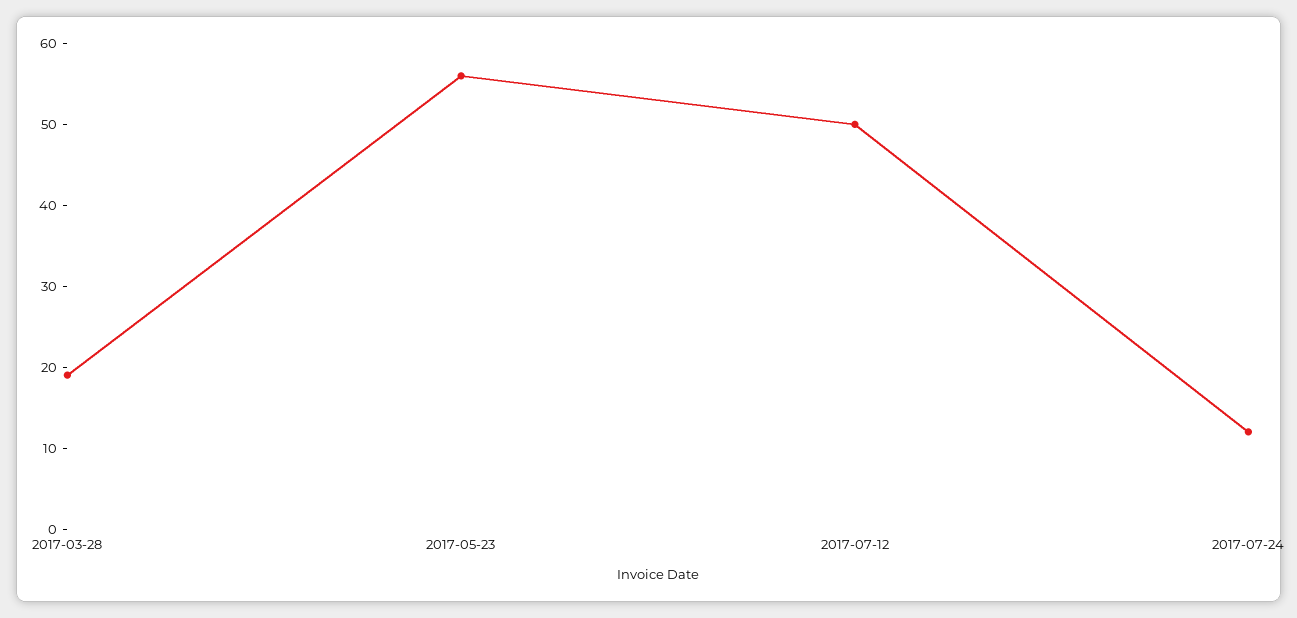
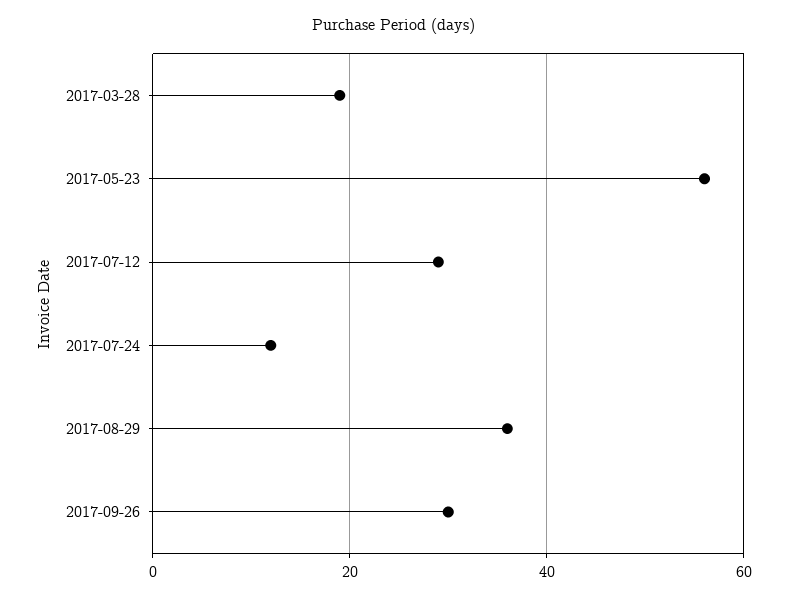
2017-07-12: 50 -> 30
2017-08-29: none -> 35
2017-09-26: none -> 30

